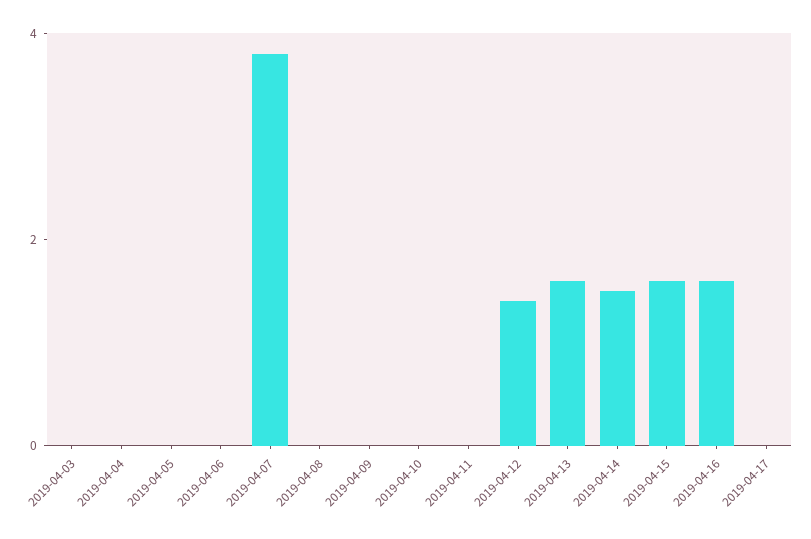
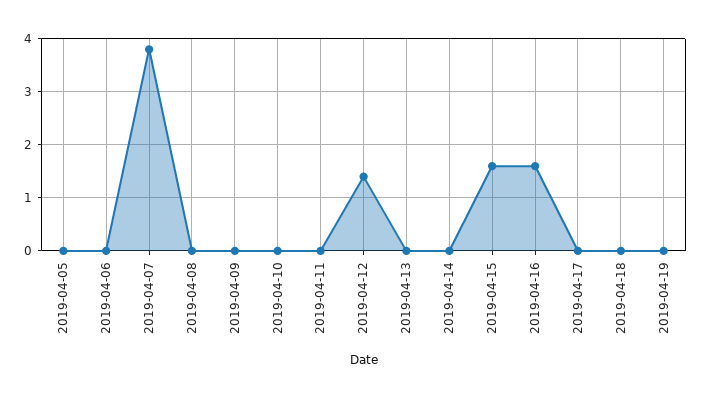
2019-04-03: 0 -> none
2019-04-04: 0 -> none
2019-04-13: 1.5 -> 0
2019-04-14: 1.5 -> 0
2019-04-18: none -> 0
2019-04-19: none -> 0

